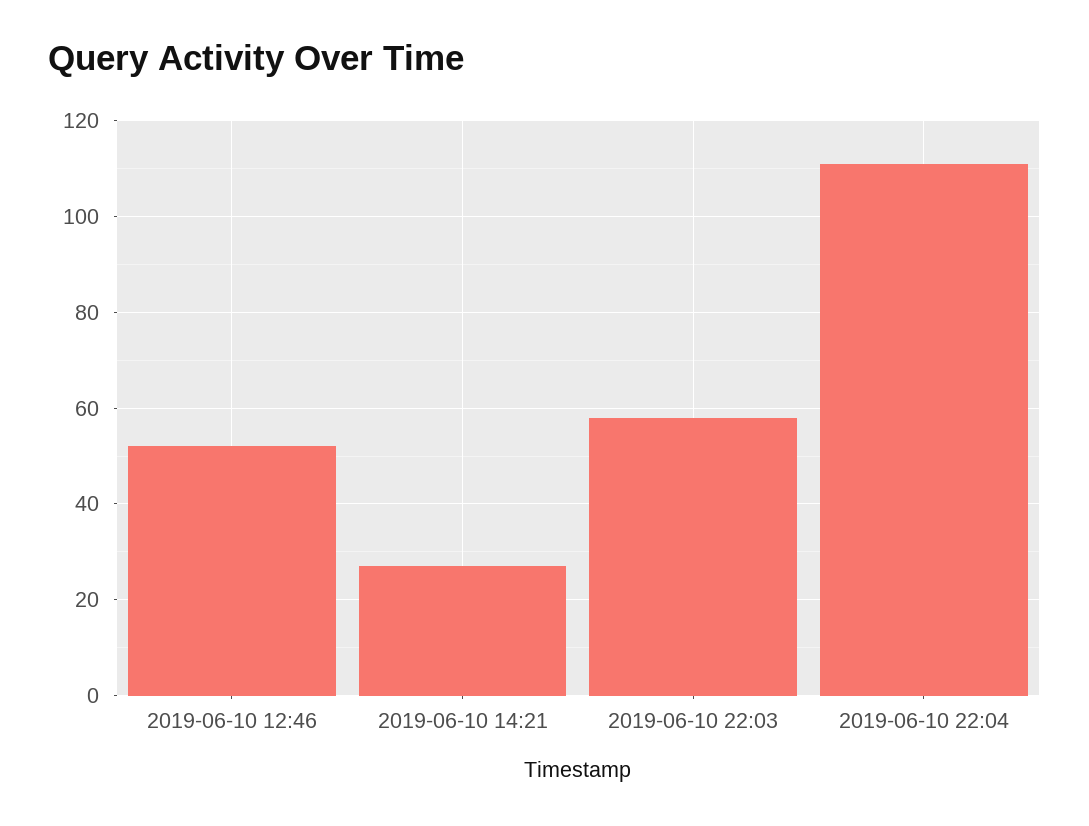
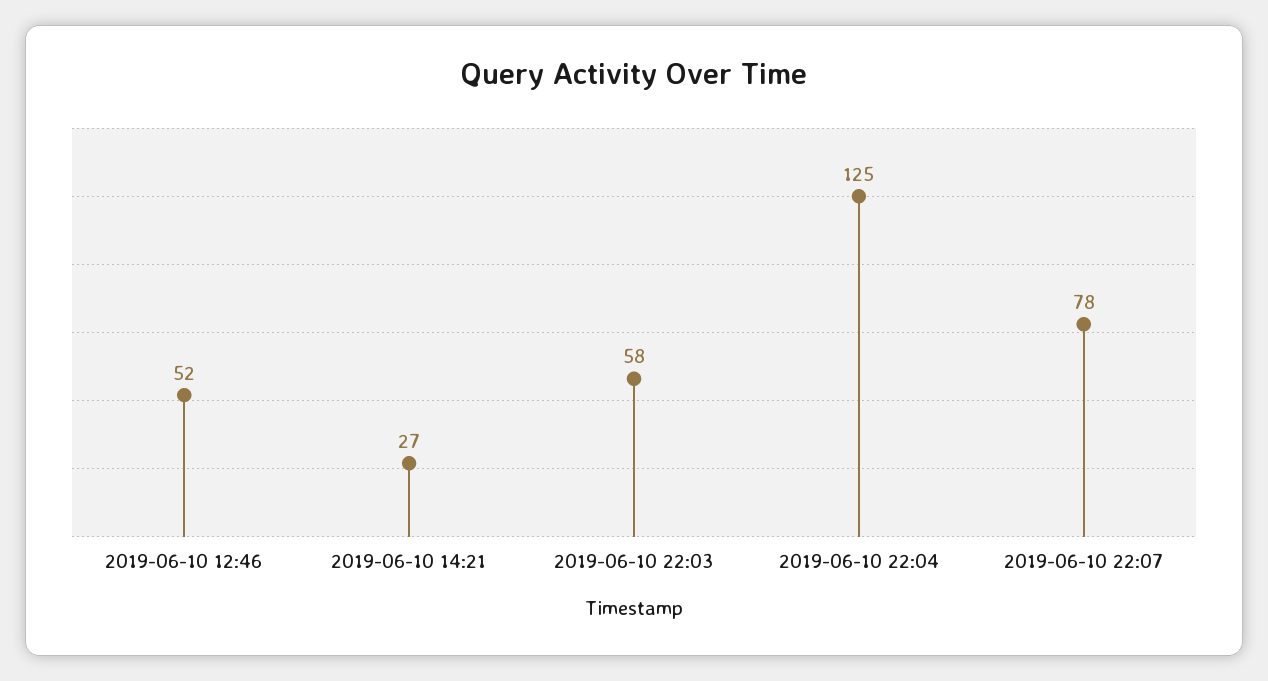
2019-06-10 22:04: 110 -> 125
2019-06-10 22:07: none -> 78

